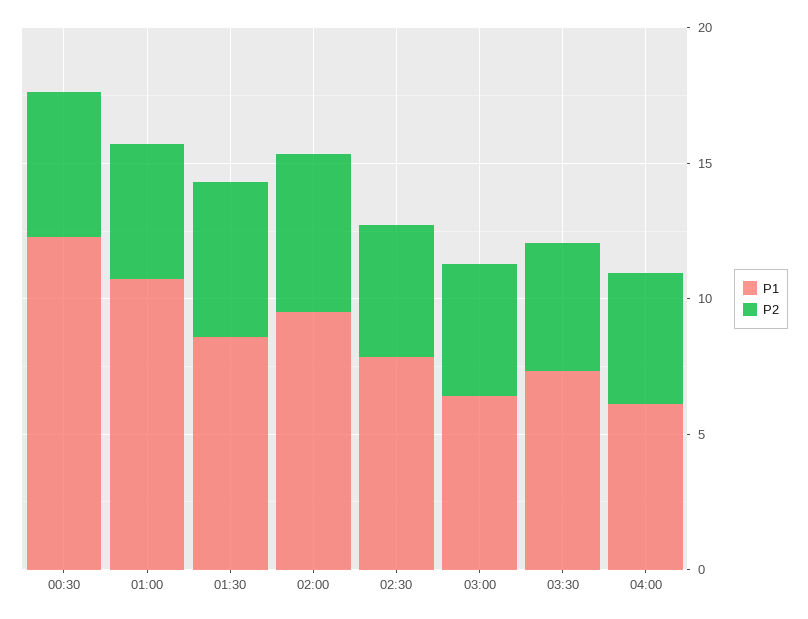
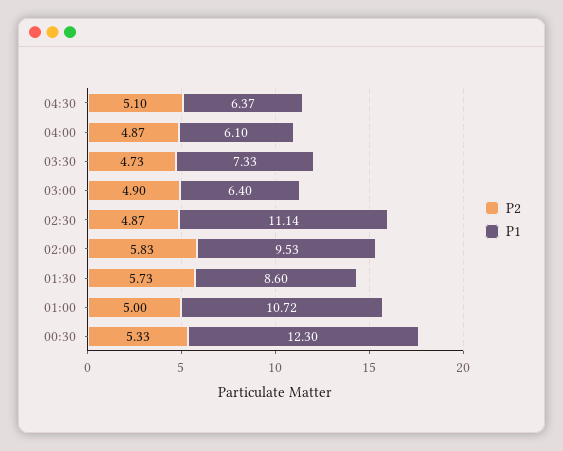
P1, 02:30: 8 -> 11.14
P2, 04:30: none -> 5.1
P1, 04:30: none -> 6.37

